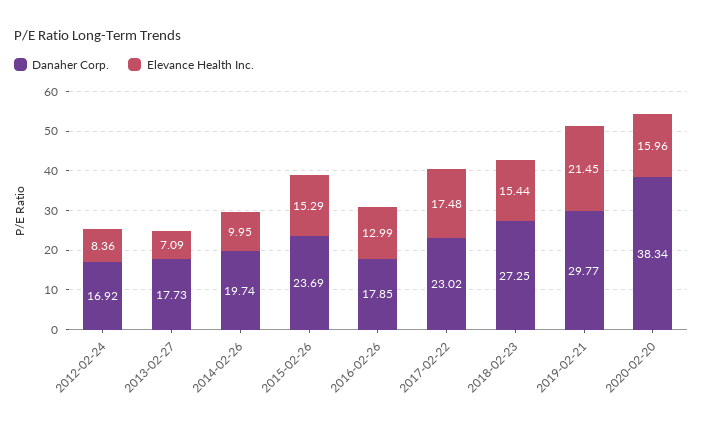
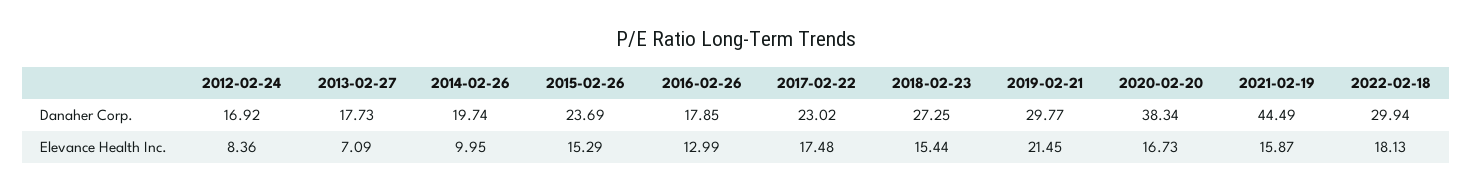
Elevance Health Inc., 2020-02-20: 15.96 -> 16.73
Danaher Corp., 2021-02-19: none -> 44.49
Danaher Corp., 2022-02-18: none -> 29.94
Elevance Health Inc., 2021-02-19: none -> 15.87
Elevance Health Inc., 2022-02-18: none -> 18.13

